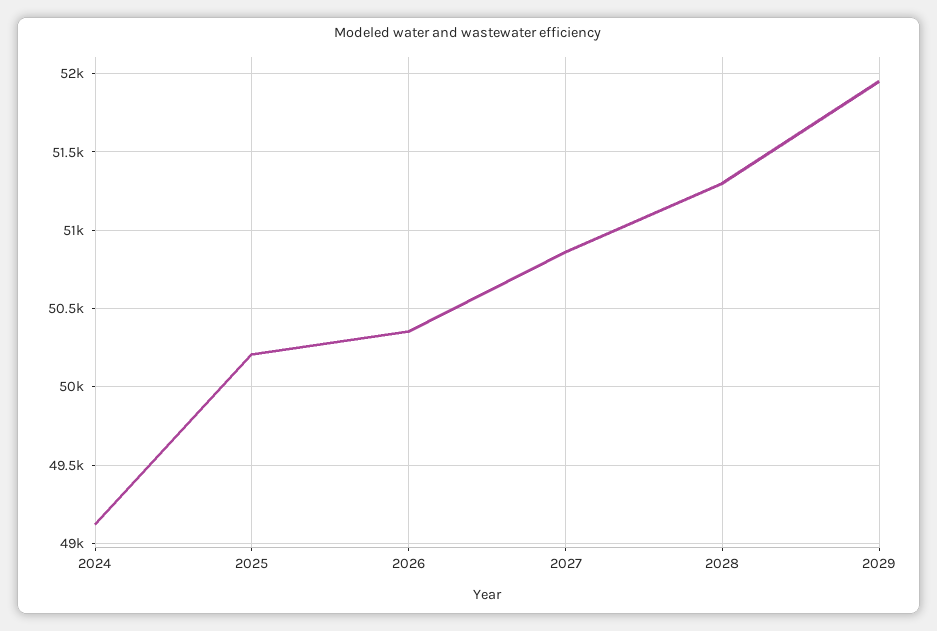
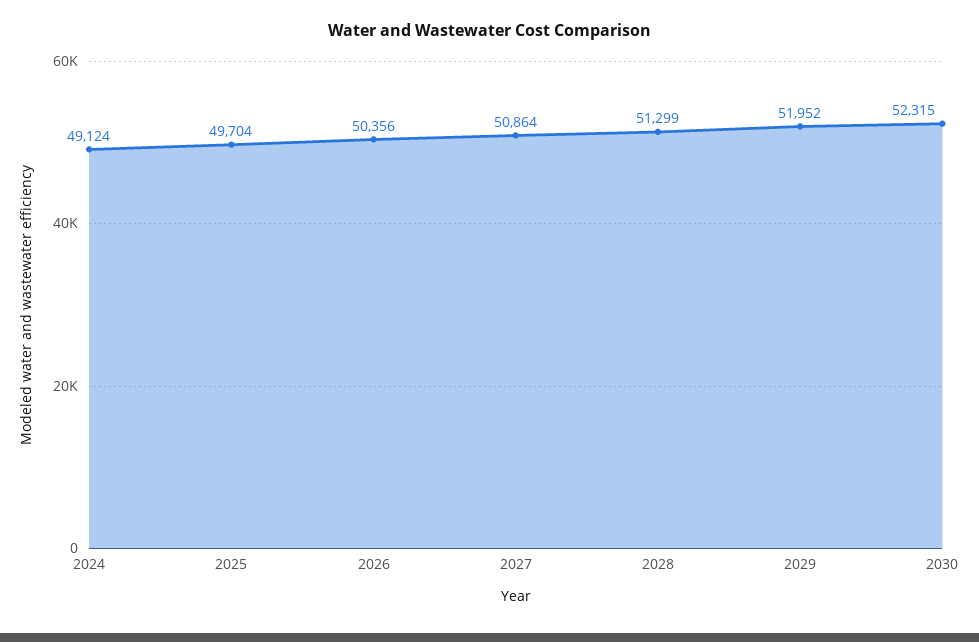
2025: 50200 -> 49704
2030: none -> 52315

